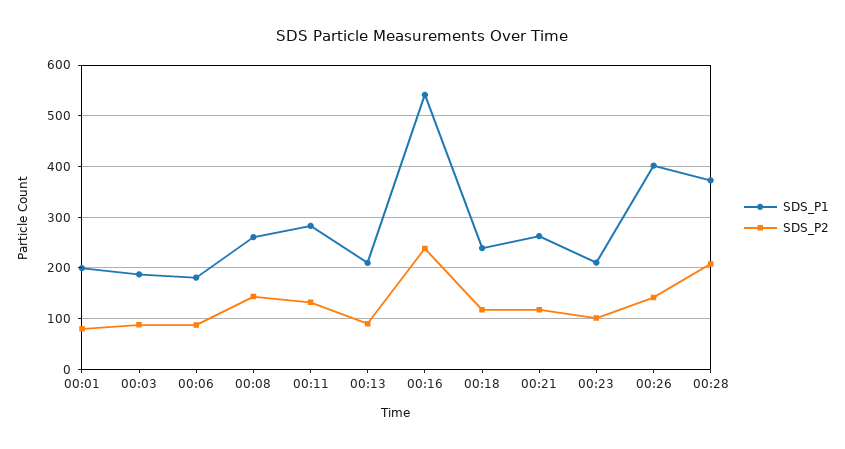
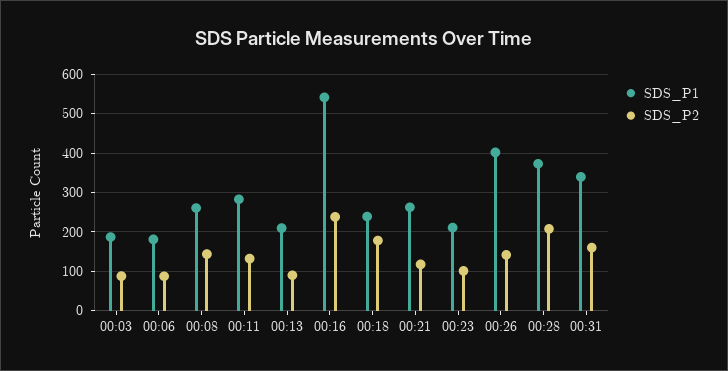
SDS_P1, 00:01: 200 -> none
SDS_P2, 00:01: 80 -> none
SDS_P2, 00:18: 120 -> 180
SDS_P1, 00:31: none -> 340
SDS_P2, 00:31: none -> 160

